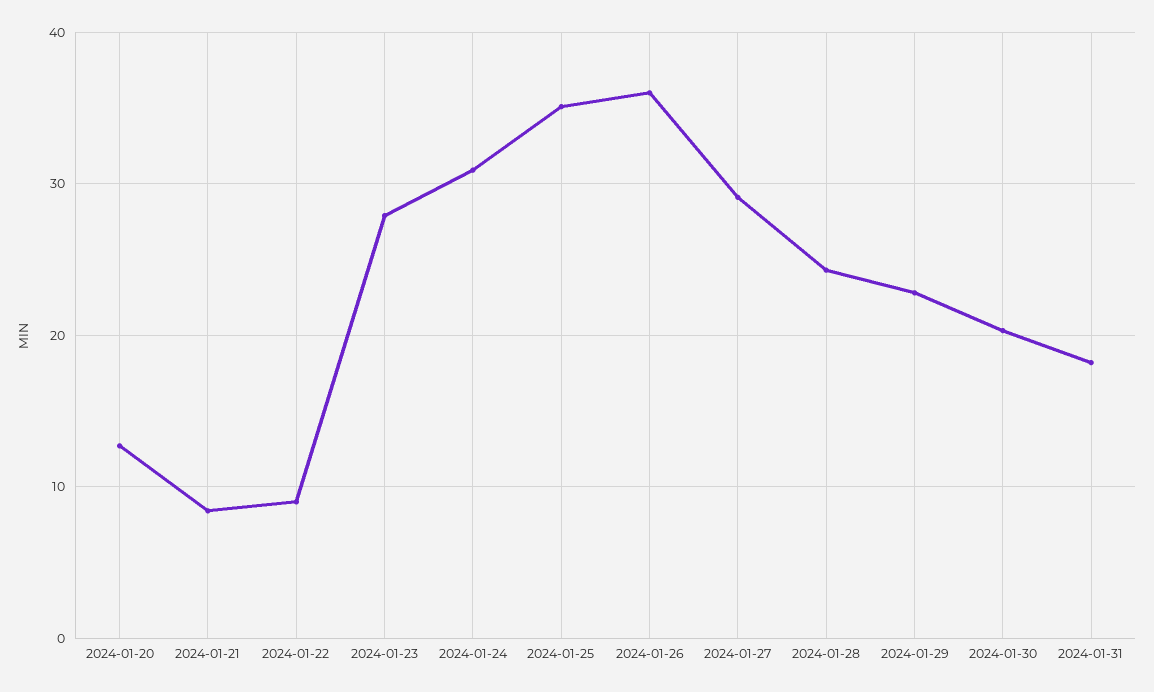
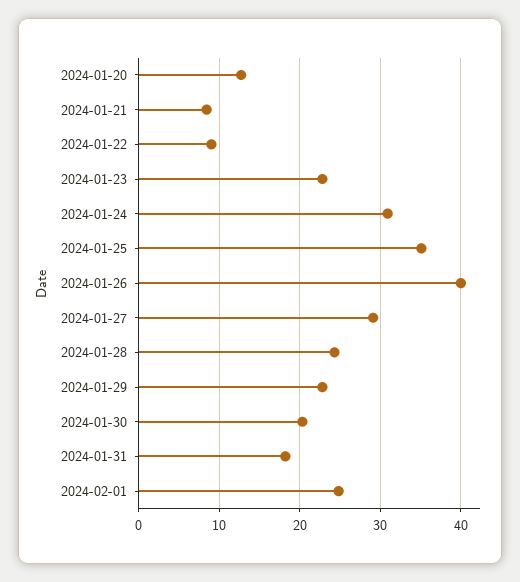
2024-01-23: 28 -> 23
2024-01-26: 36 -> 40
2024-02-01: none -> 25

